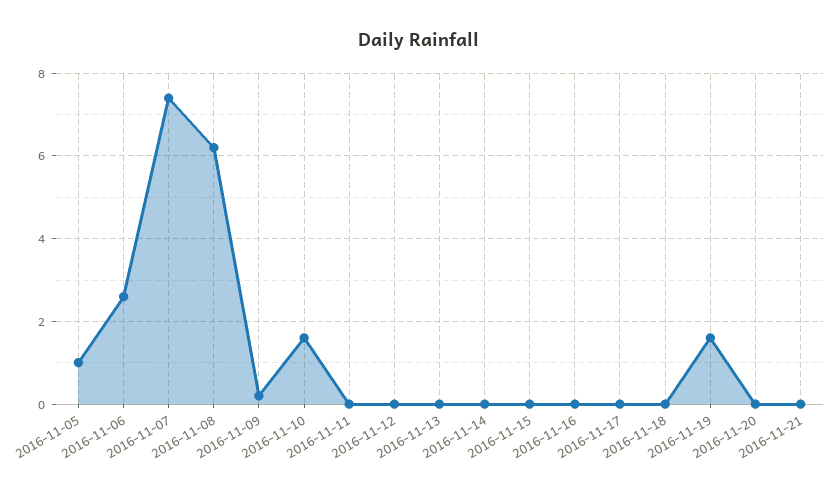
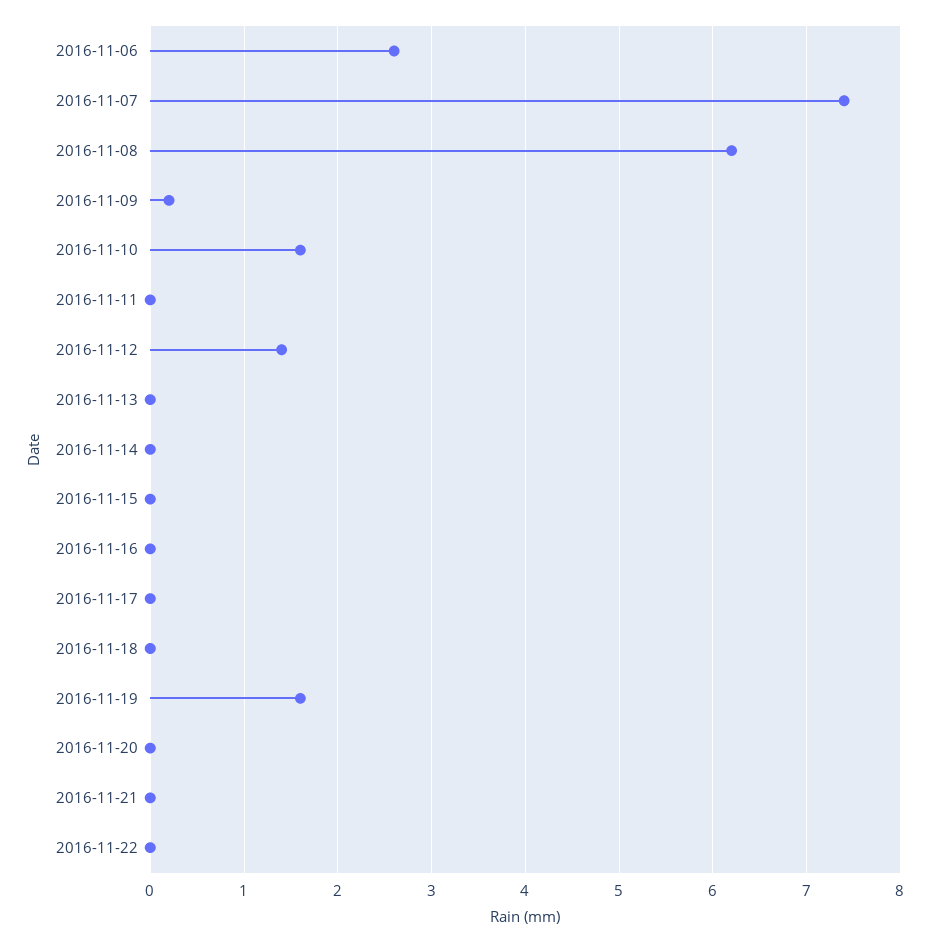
2016-11-05: 1 -> none
2016-11-12: 0 -> 1.4
2016-11-22: none -> 0

